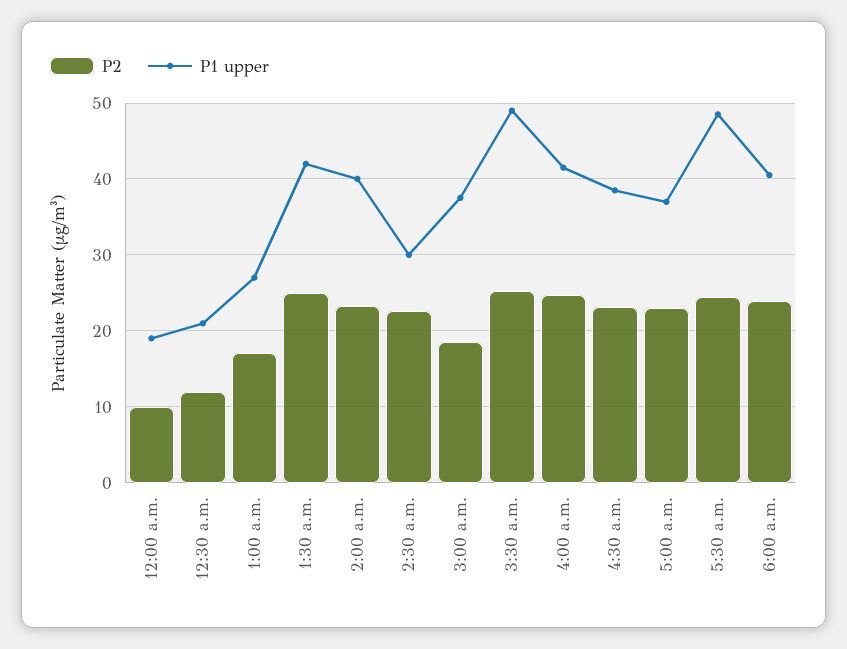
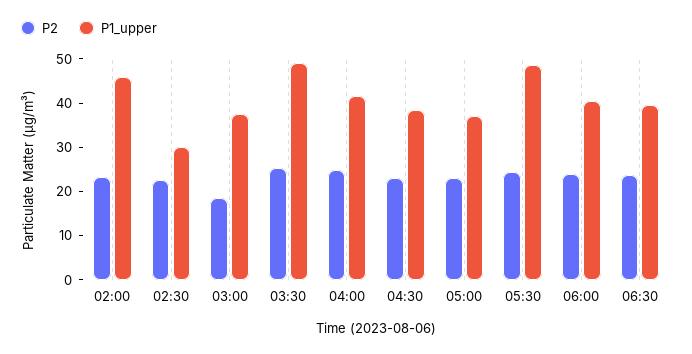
P2, 12:00 a.m.: 10 -> none
P1 upper, 12:00 a.m.: 19 -> none
P2, 12:30 a.m.: 12 -> none
P1 upper, 12:30 a.m.: 21 -> none
P2, 1:00 a.m.: 17 -> none
P1 upper, 1:00 a.m.: 27 -> none
P2, 1:30 a.m.: 25 -> none
P1 upper, 1:30 a.m.: 42 -> none
P1 upper, 2:00 a.m.: 40 -> 46
P2, 06:30: none -> 24
P1 upper, 06:30: none -> 40

